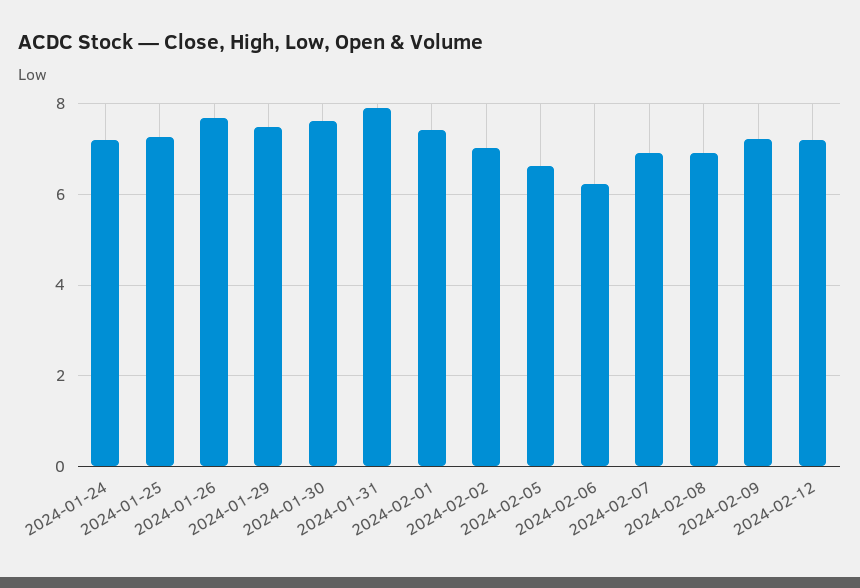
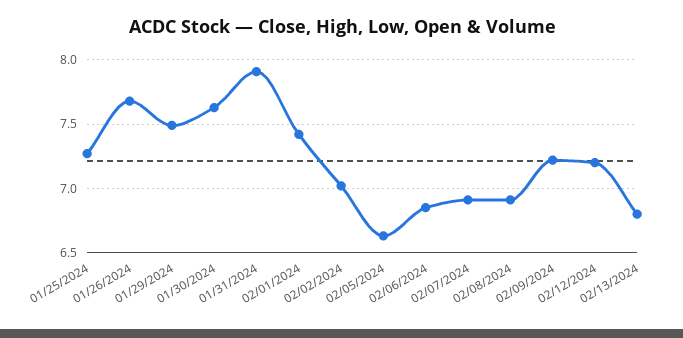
2024-01-24: 7.2 -> none
2024-02-06: 6.2 -> 6.85
02/13/2024: none -> 6.8

